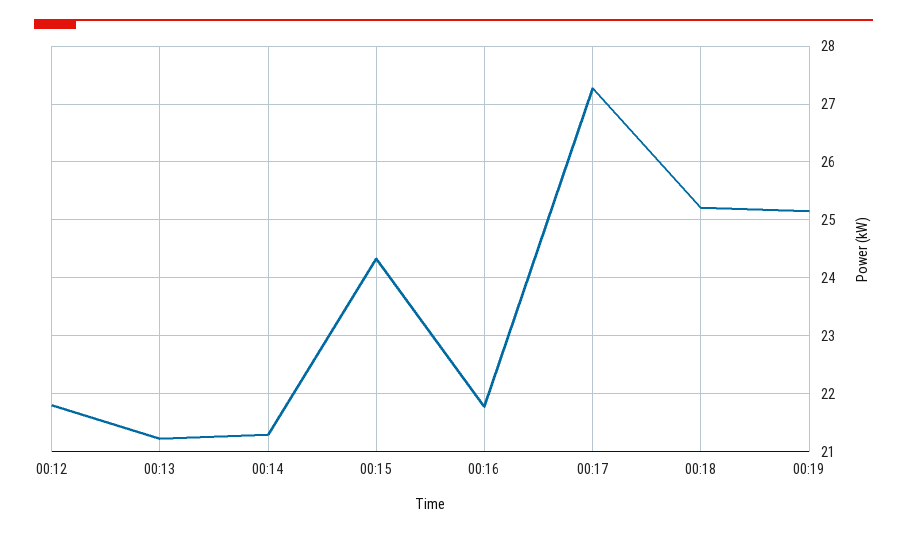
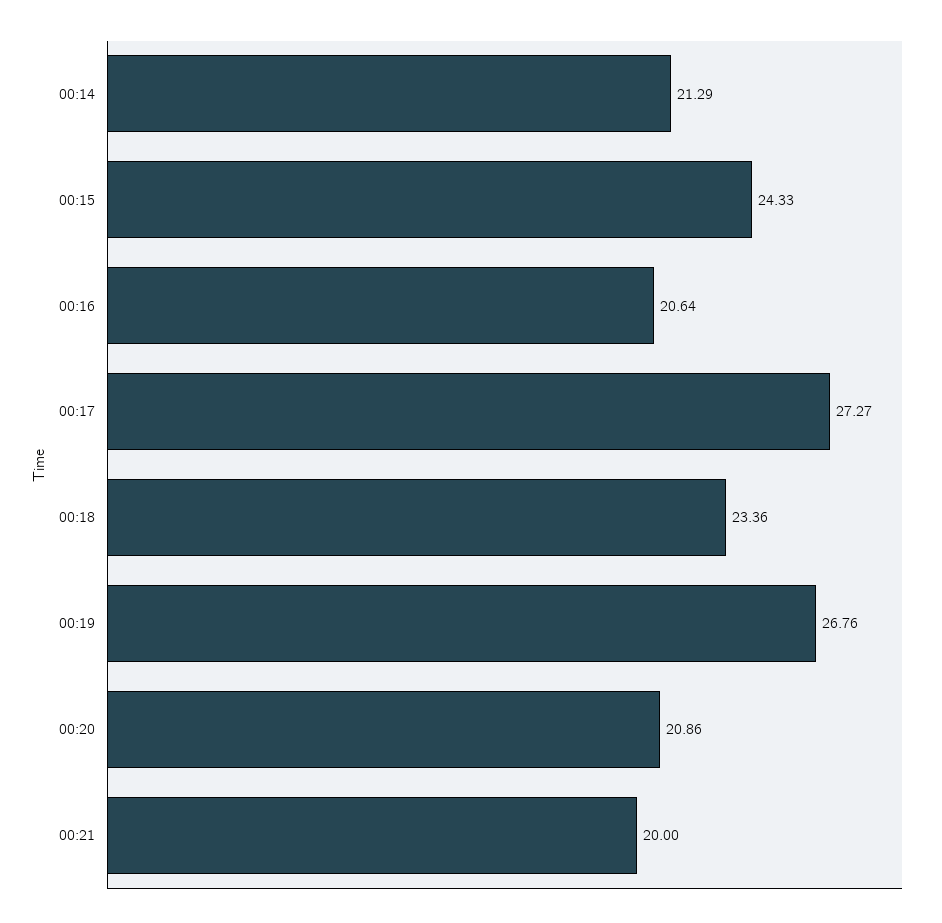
00:12: 21.8 -> none
00:13: 21.2 -> none
00:16: 21.8 -> 20.64
00:18: 25.2 -> 23.36
00:19: 25.2 -> 26.76
00:20: none -> 20.86
00:21: none -> 20

